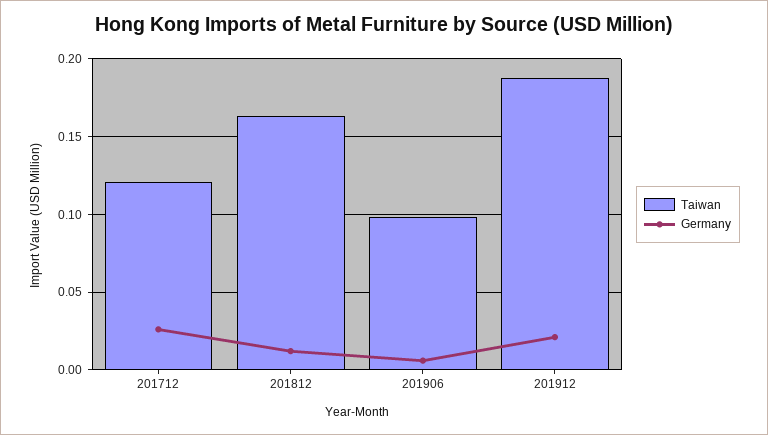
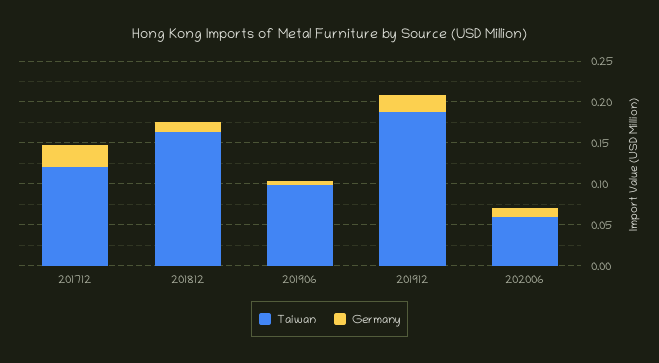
Taiwan, 202006: none -> 0.06
Germany, 202006: none -> 0.01

